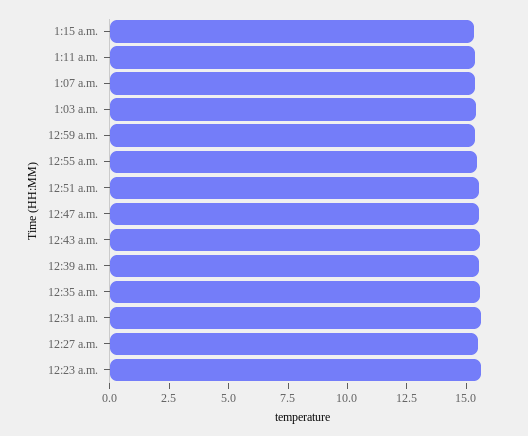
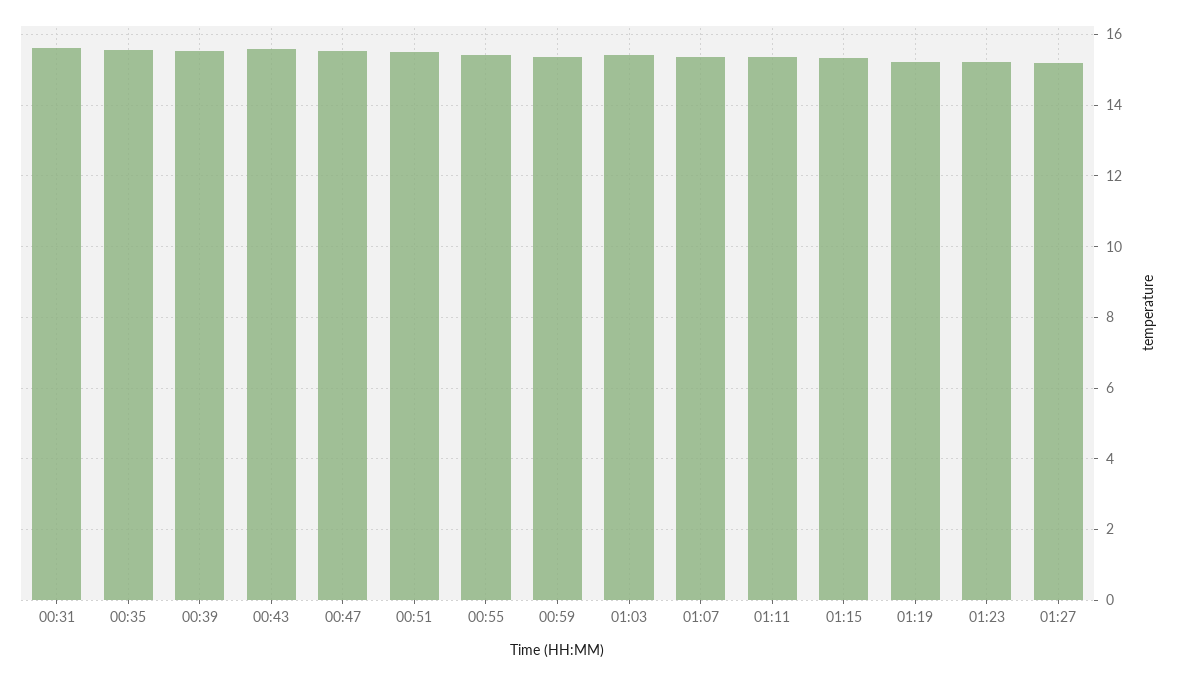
12:27 a.m.: 15.5 -> none
12:23 a.m.: 15.5 -> none
01:19: none -> 15.2
01:23: none -> 15.2
01:27: none -> 15.2

